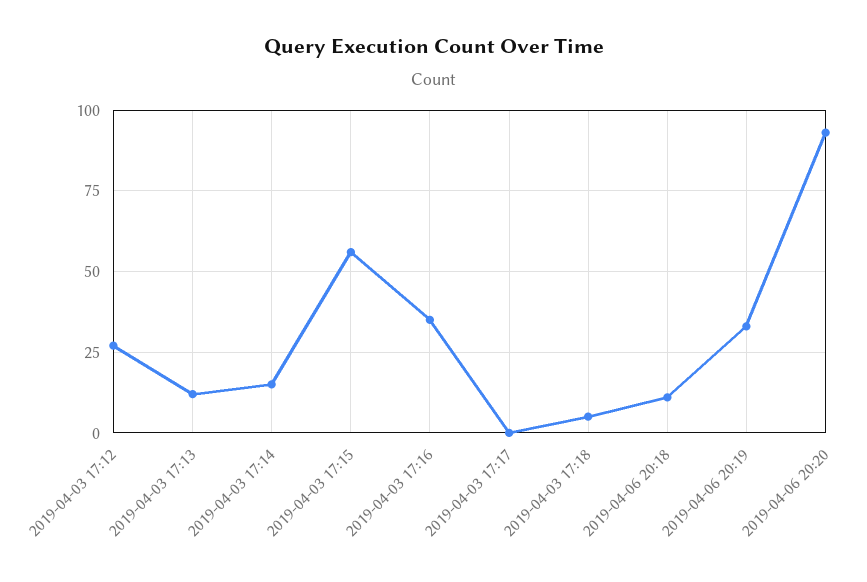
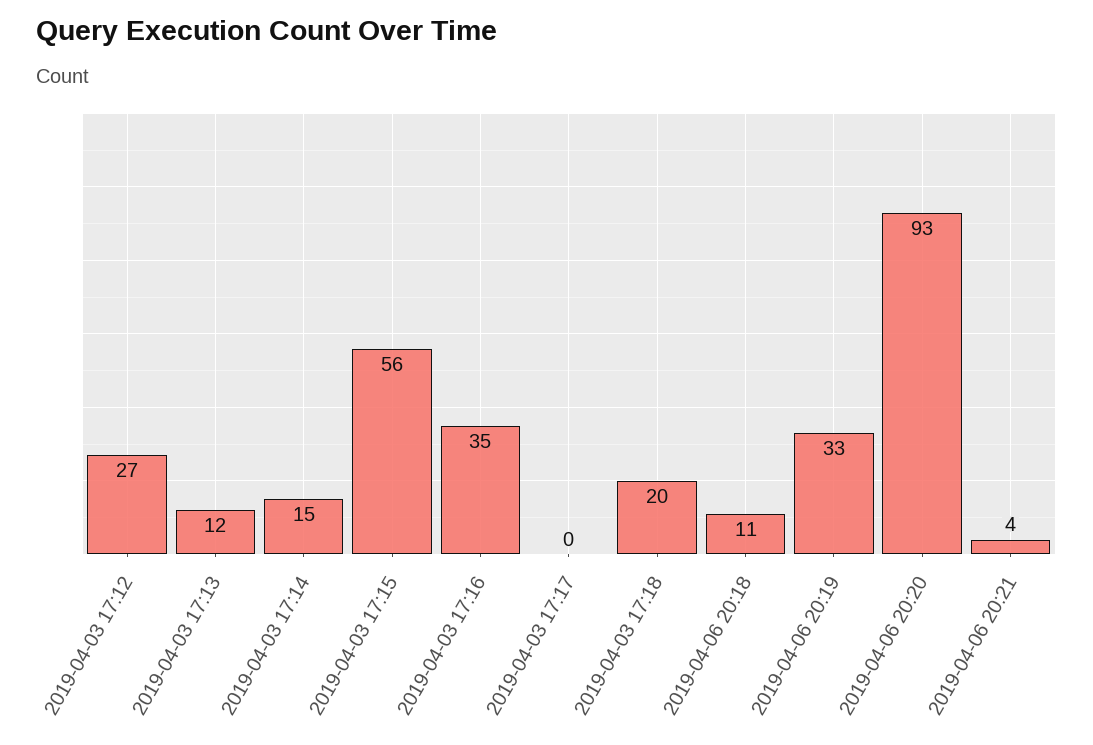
2019-04-03 17:18: 5 -> 20
2019-04-06 20:21: none -> 4

